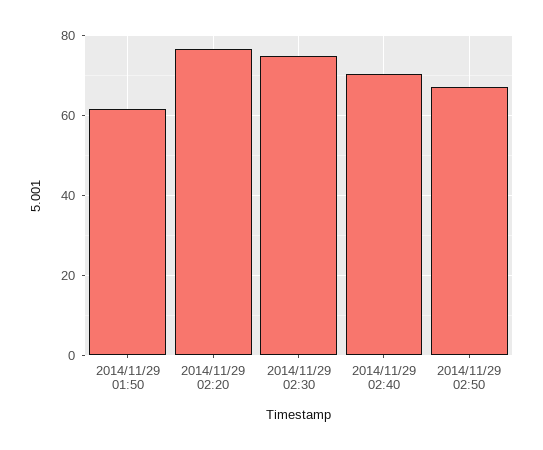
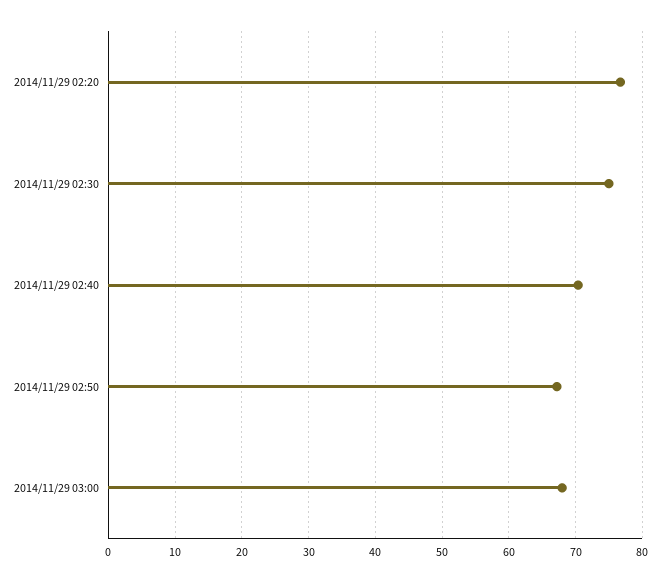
2014/11/29 01:50: 62 -> none
2014/11/29 03:00: none -> 68

